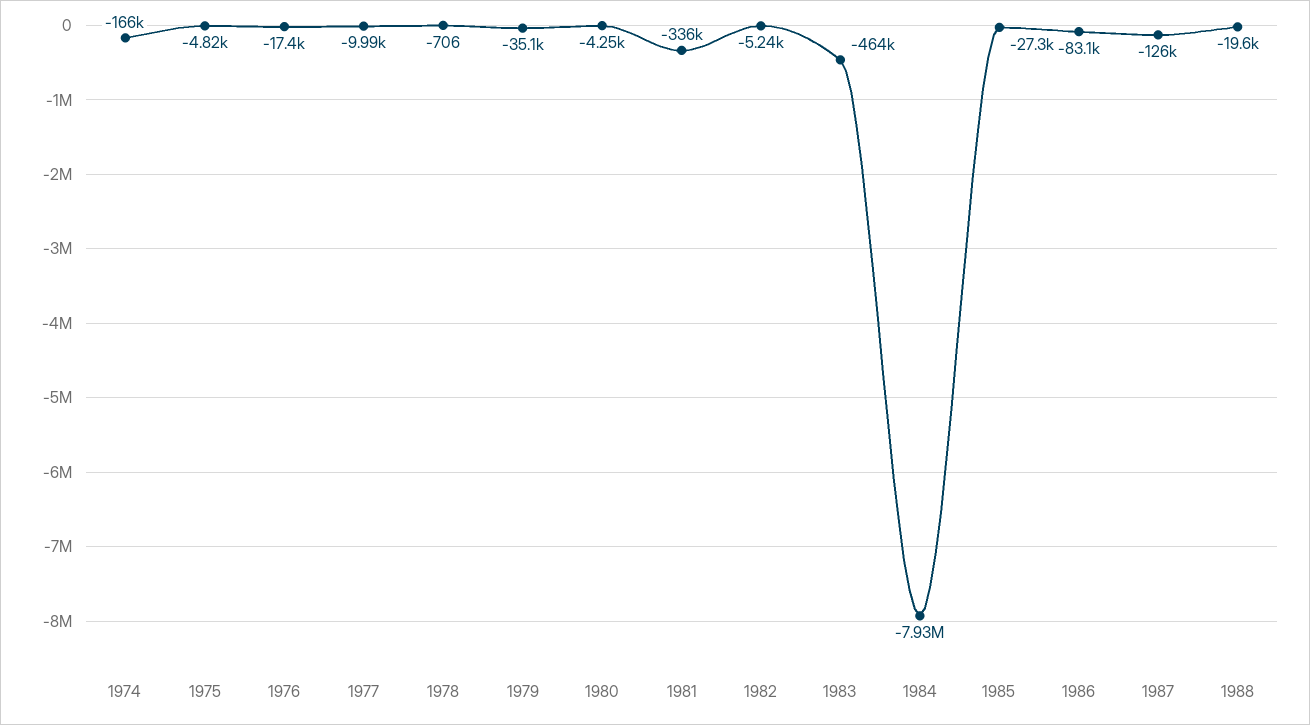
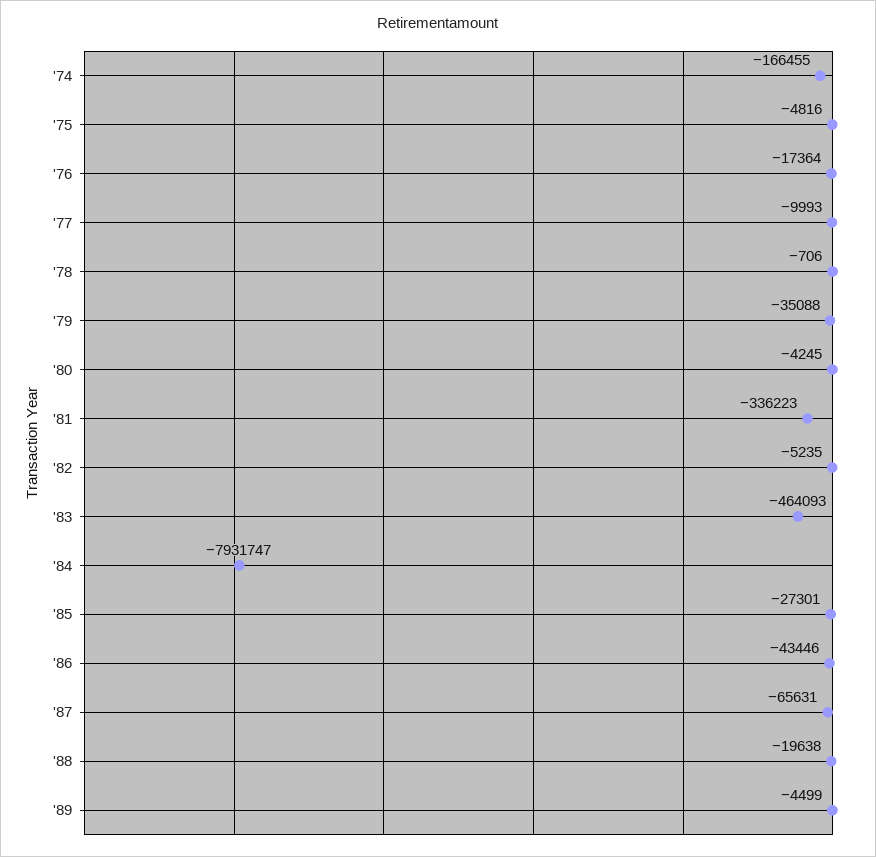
1986: -83100 -> -43446
1987: -126000 -> -65631
'89: none -> -4499

